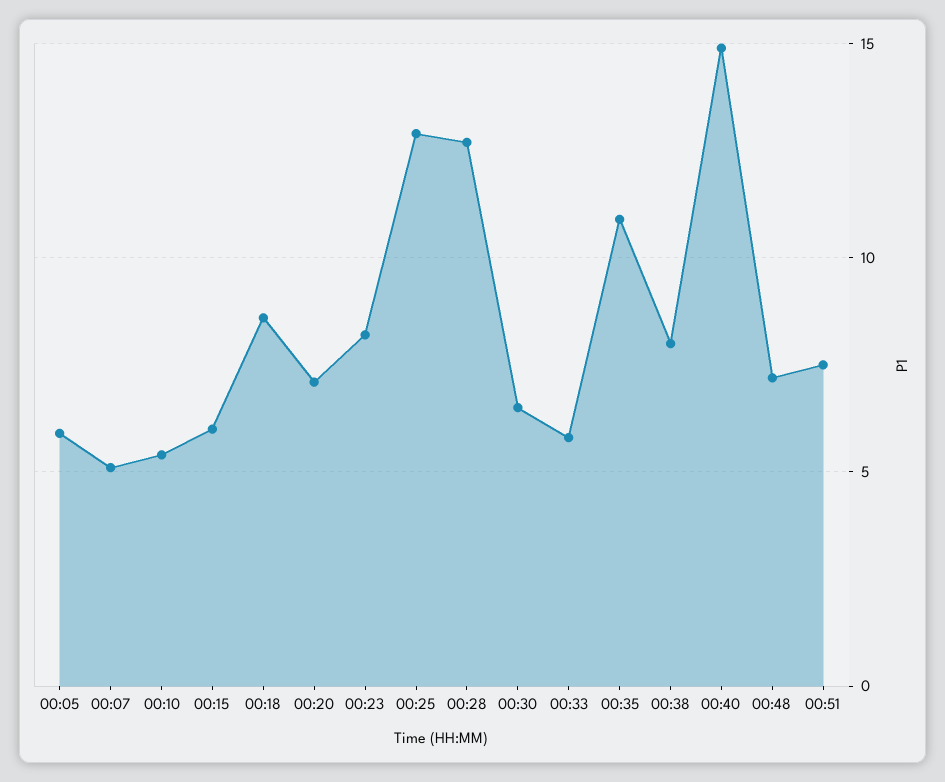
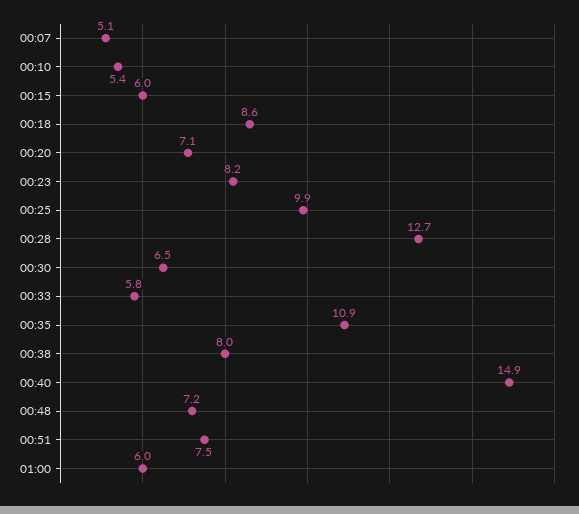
00:05: 6 -> none
00:25: 13 -> 9.9
01:00: none -> 6

